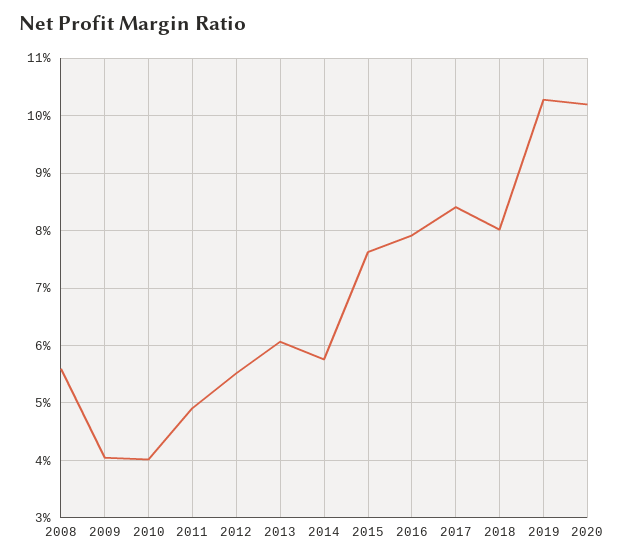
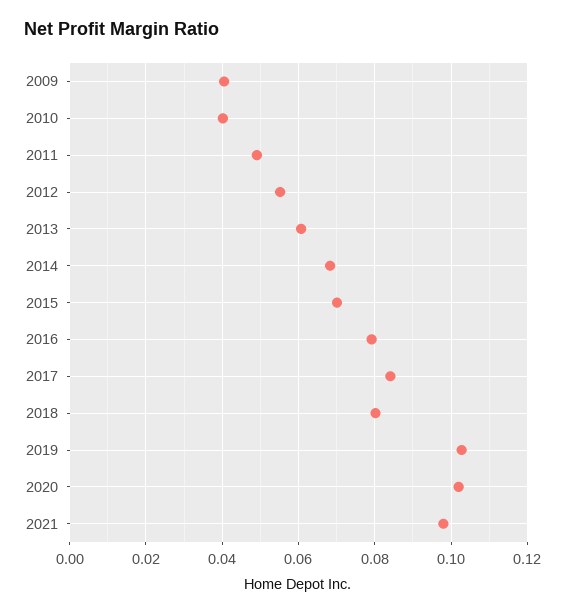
2008: 0.056 -> none
2014: 0.058 -> 0.068
2015: 0.076 -> 0.07
2021: none -> 0.098

